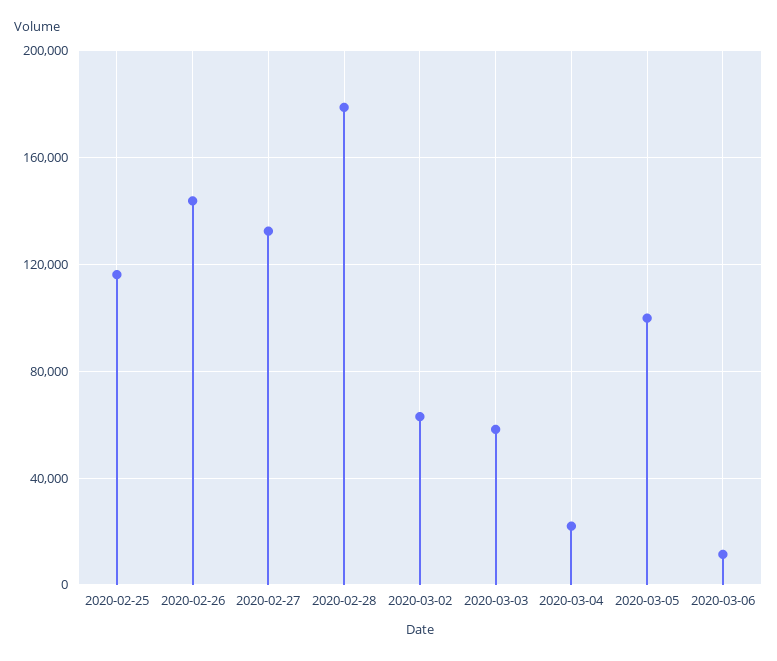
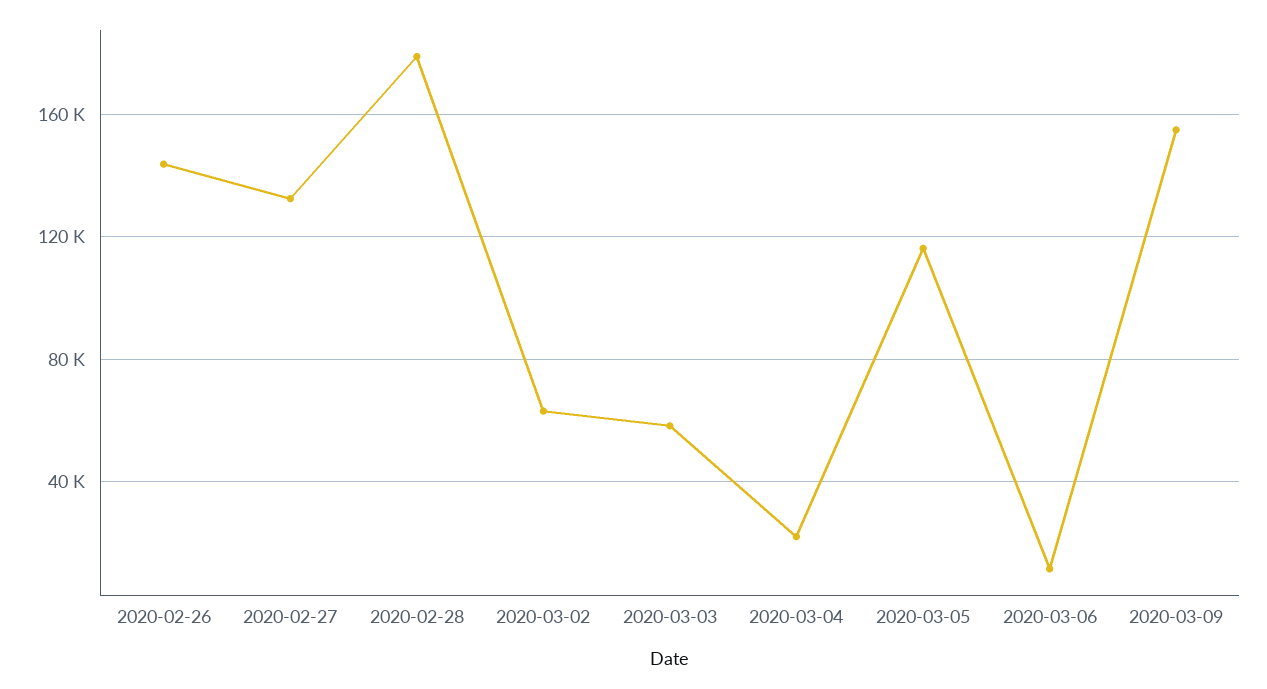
2020-02-25: 115000 -> none
2020-03-05: 100000 -> 115000
2020-03-09: none -> 155000

